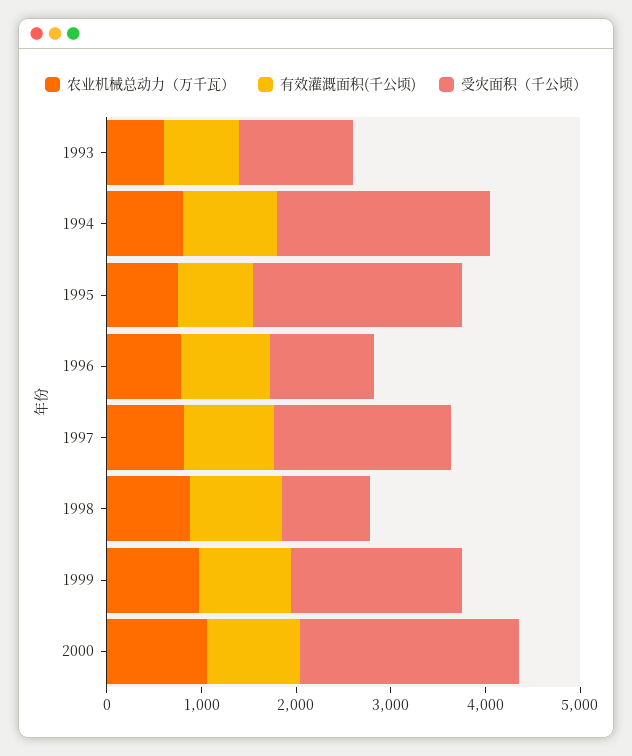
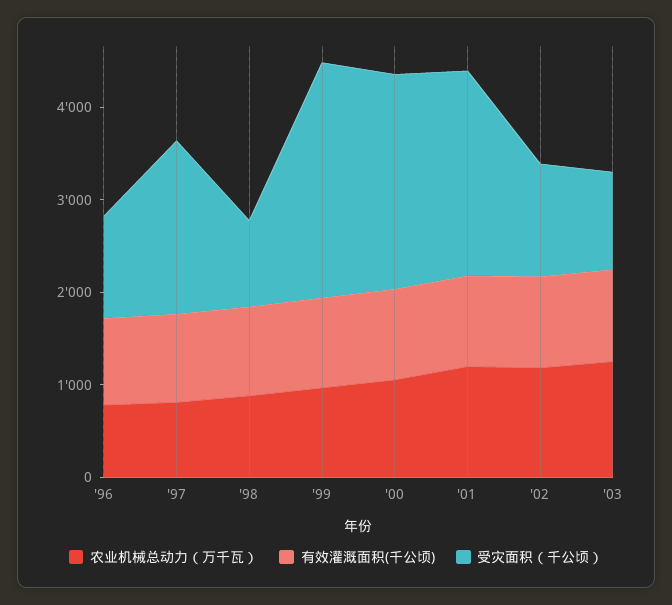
农业机械总动力（万千瓦）, 1993: 600 -> none
有效灌溉面积(千公顷), 1993: 800 -> none
受灾面积（千公顷）, 1993: 1200 -> none
农业机械总动力（万千瓦）, 1994: 800 -> none
有效灌溉面积(千公顷), 1994: 1000 -> none
受灾面积（千公顷）, 1994: 2200 -> none
农业机械总动力（万千瓦）, 1995: 800 -> none
有效灌溉面积(千公顷), 1995: 800 -> none
受灾面积（千公顷）, 1995: 2200 -> none
受灾面积（千公顷）, 1999: 1800 -> 2600
农业机械总动力（万千瓦）, '01: none -> 1200
有效灌溉面积(千公顷), '01: none -> 1000
受灾面积（千公顷）, '01: none -> 2200
农业机械总动力（万千瓦）, '02: none -> 1200
有效灌溉面积(千公顷), '02: none -> 1000
受灾面积（千公顷）, '02: none -> 1200
农业机械总动力（万千瓦）, '03: none -> 1200
有效灌溉面积(千公顷), '03: none -> 1000
受灾面积（千公顷）, '03: none -> 1000

